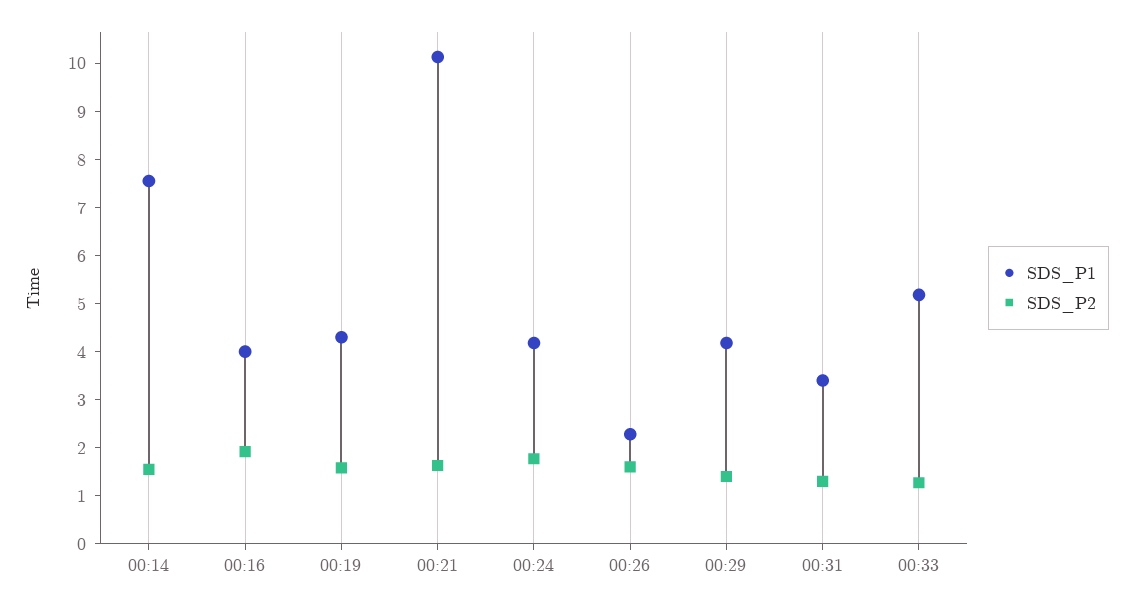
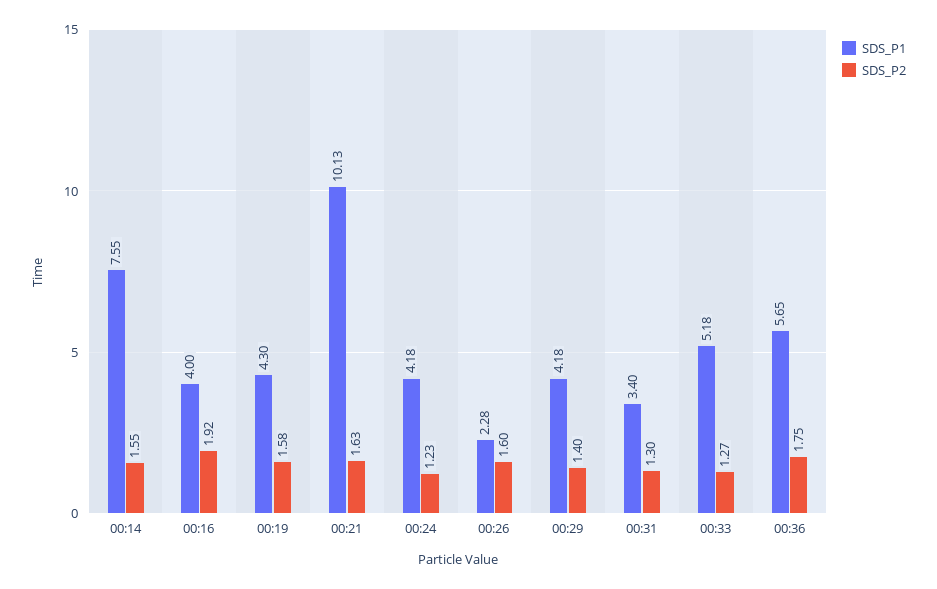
SDS_P2, 00:24: 1.8 -> 1.23
SDS_P1, 00:36: none -> 5.65
SDS_P2, 00:36: none -> 1.75

